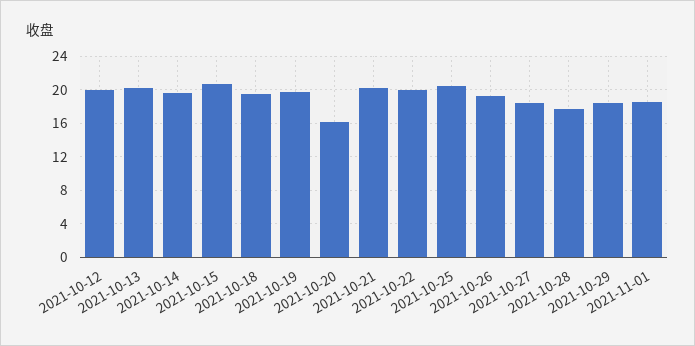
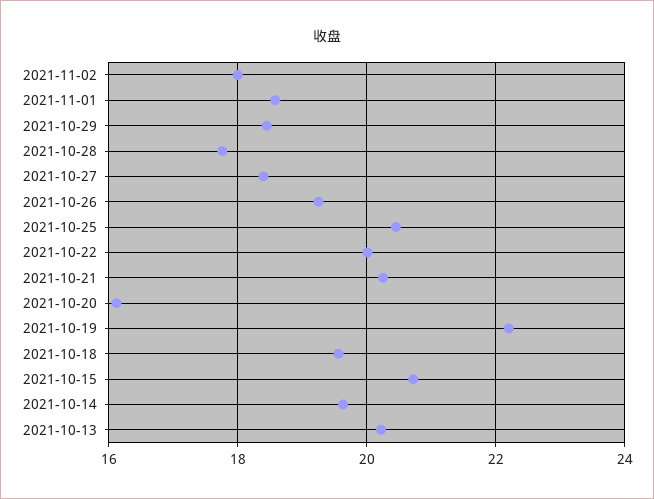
2021-10-12: 20 -> none
2021-10-19: 20 -> 22.2
2021-11-02: none -> 18

